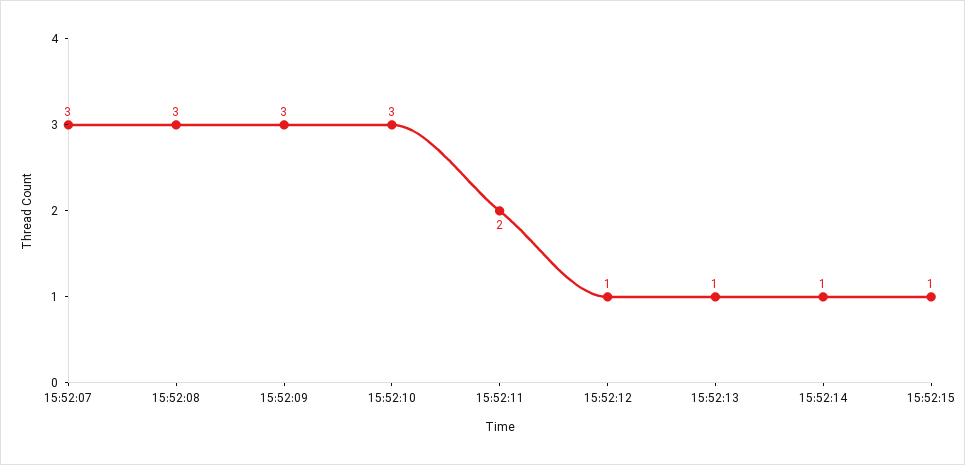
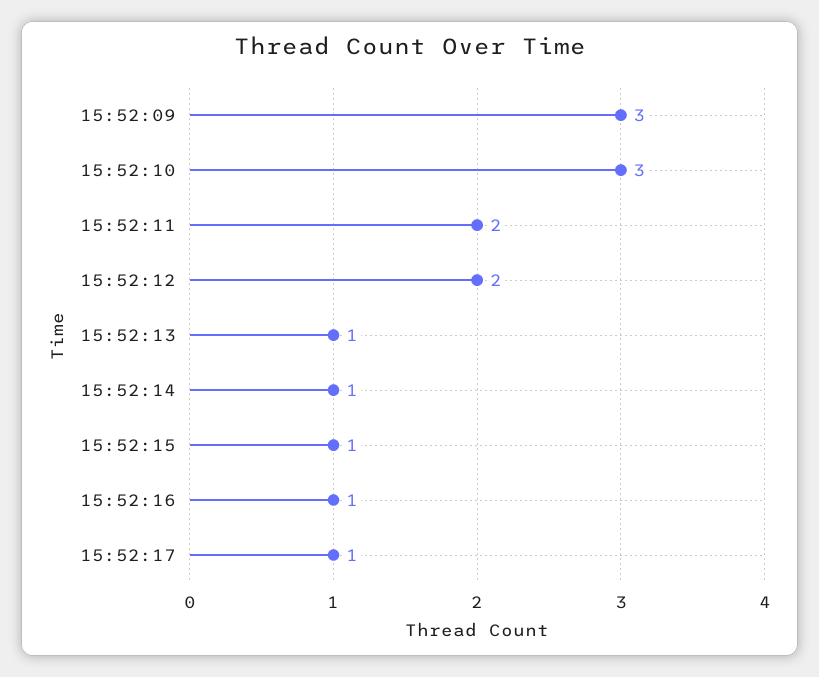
15:52:07: 3 -> none
15:52:08: 3 -> none
15:52:12: 1 -> 2
15:52:16: none -> 1
15:52:17: none -> 1

